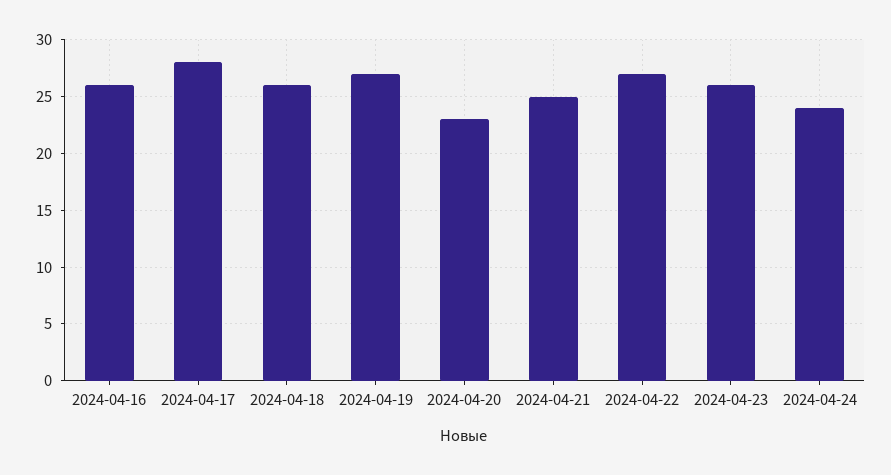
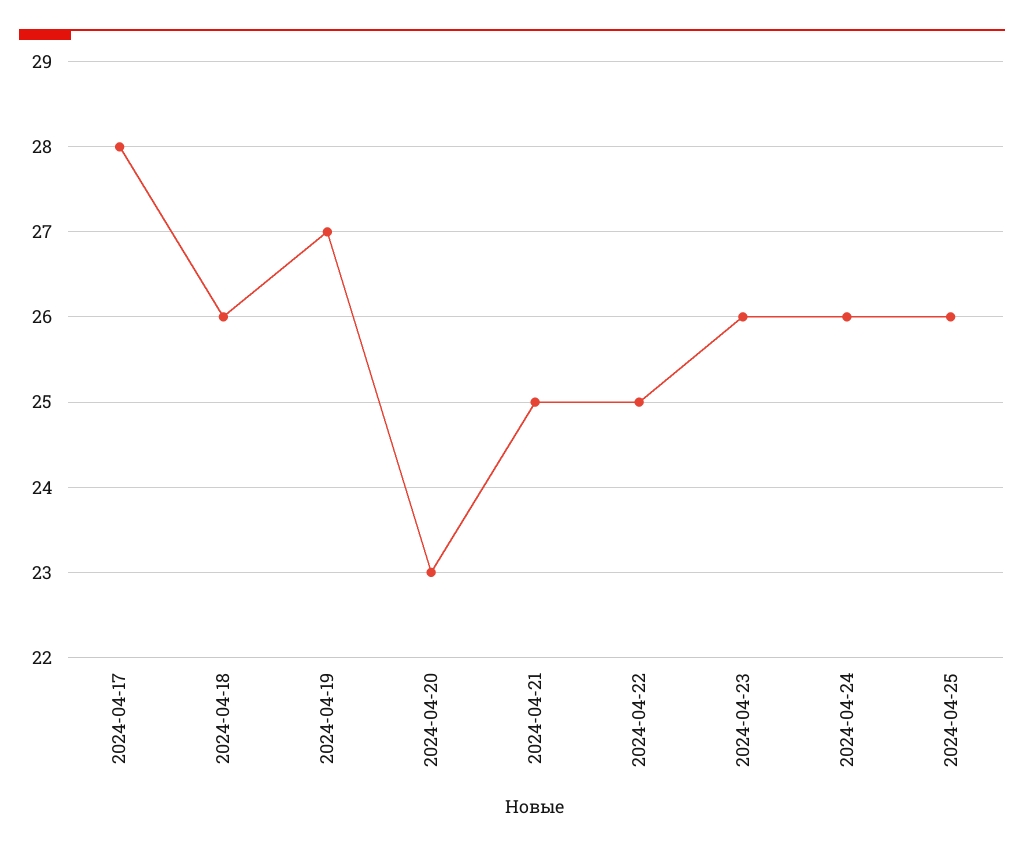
2024-04-16: 26 -> none
2024-04-22: 27 -> 25
2024-04-24: 24 -> 26
2024-04-25: none -> 26

